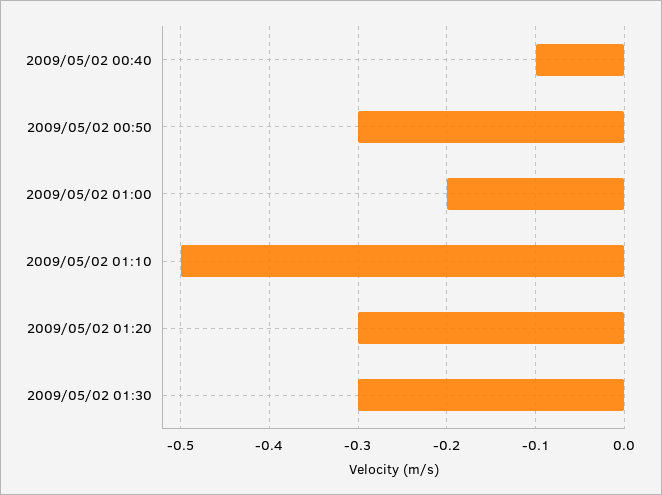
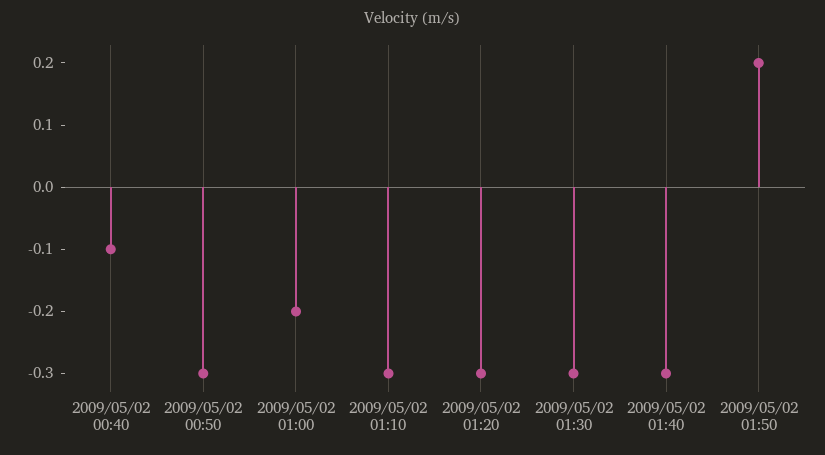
2009/05/02 01:10: -0.5 -> -0.3
2009/05/02 01:40: none -> -0.3
2009/05/02 01:50: none -> 0.2

